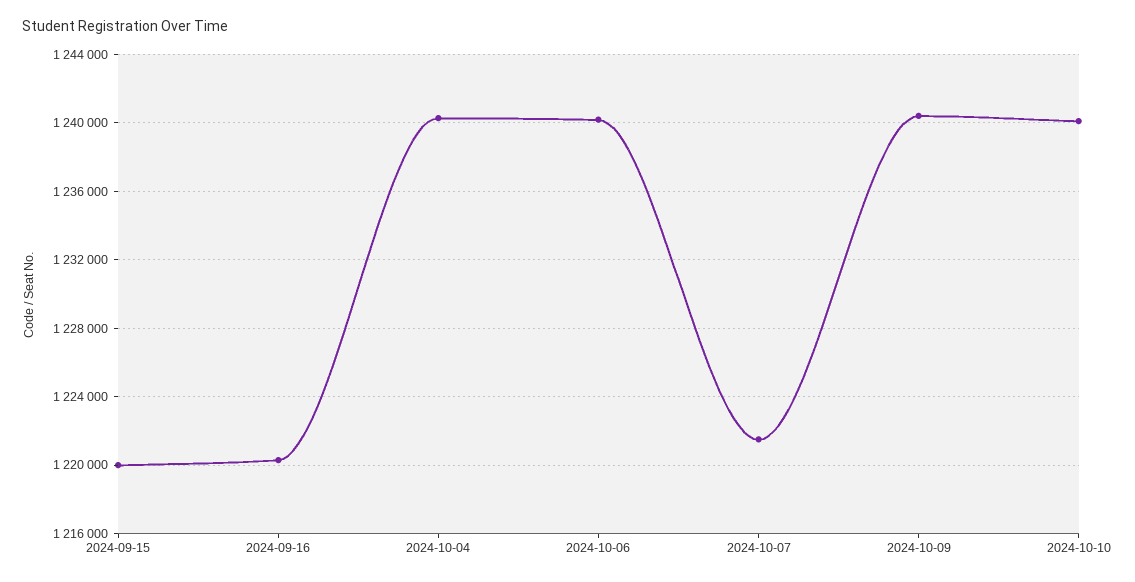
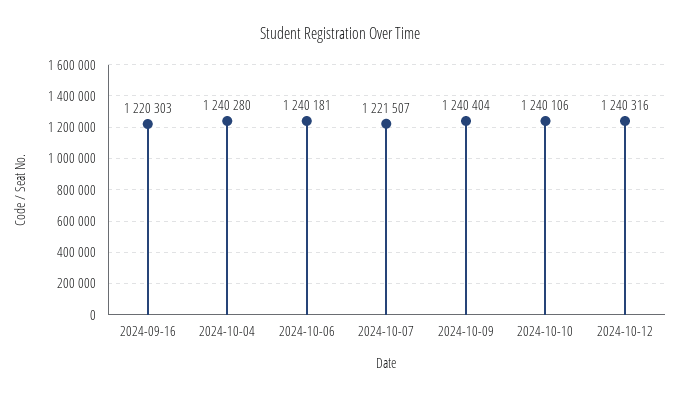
2024-09-15: 1220000 -> none
2024-10-12: none -> 1240316

